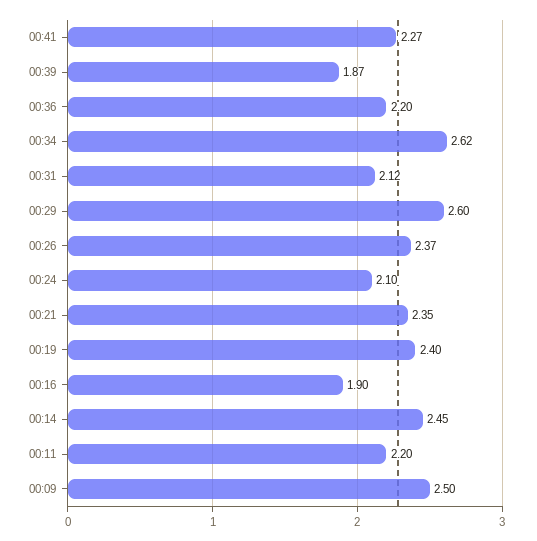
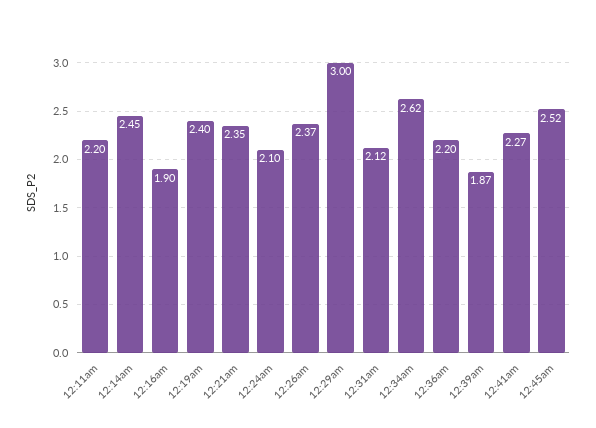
00:29: 2.6 -> 3
00:09: 2.5 -> none
12:45am: none -> 2.52

